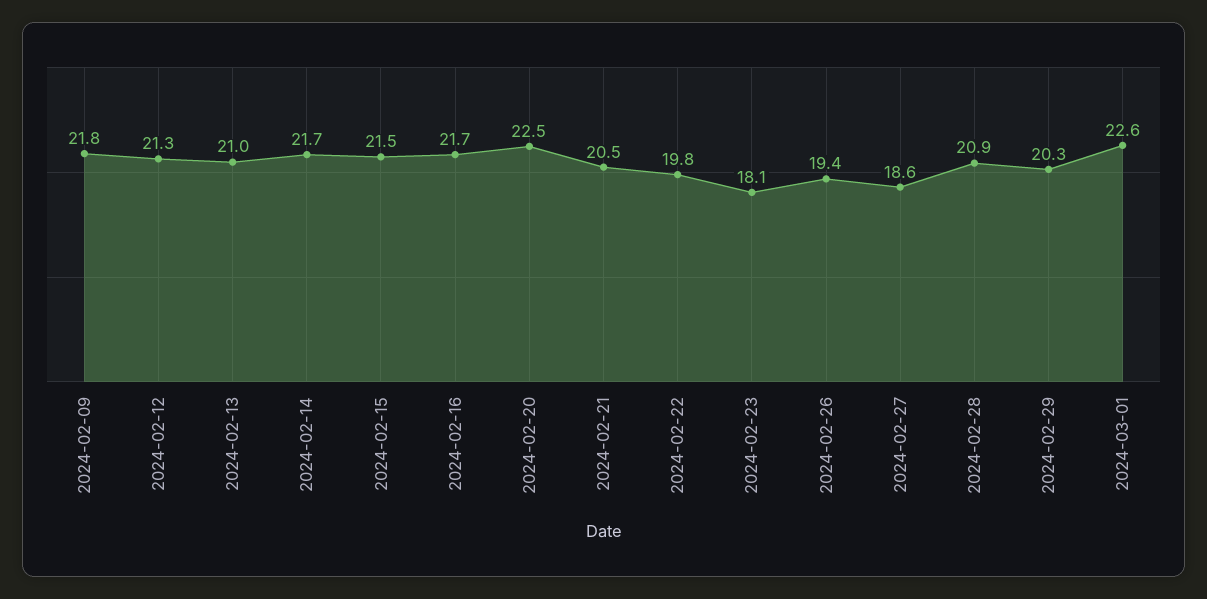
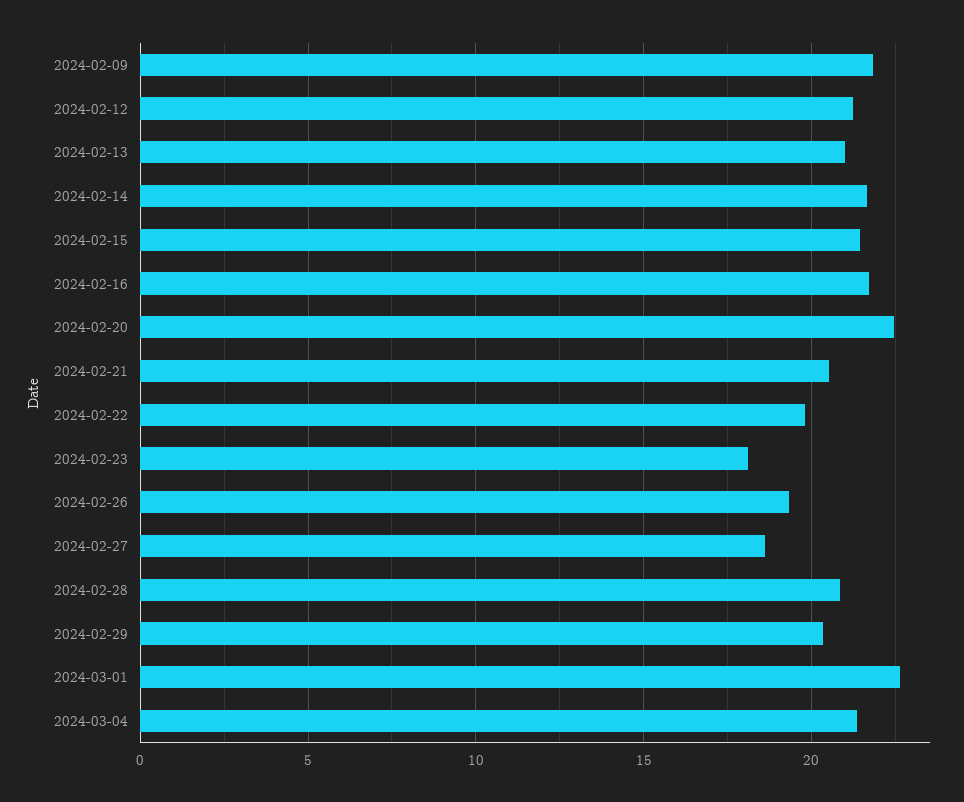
2024-03-04: none -> 21.5

